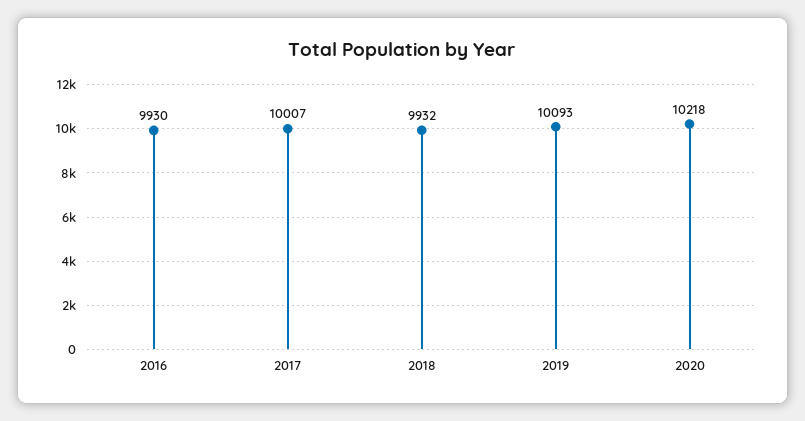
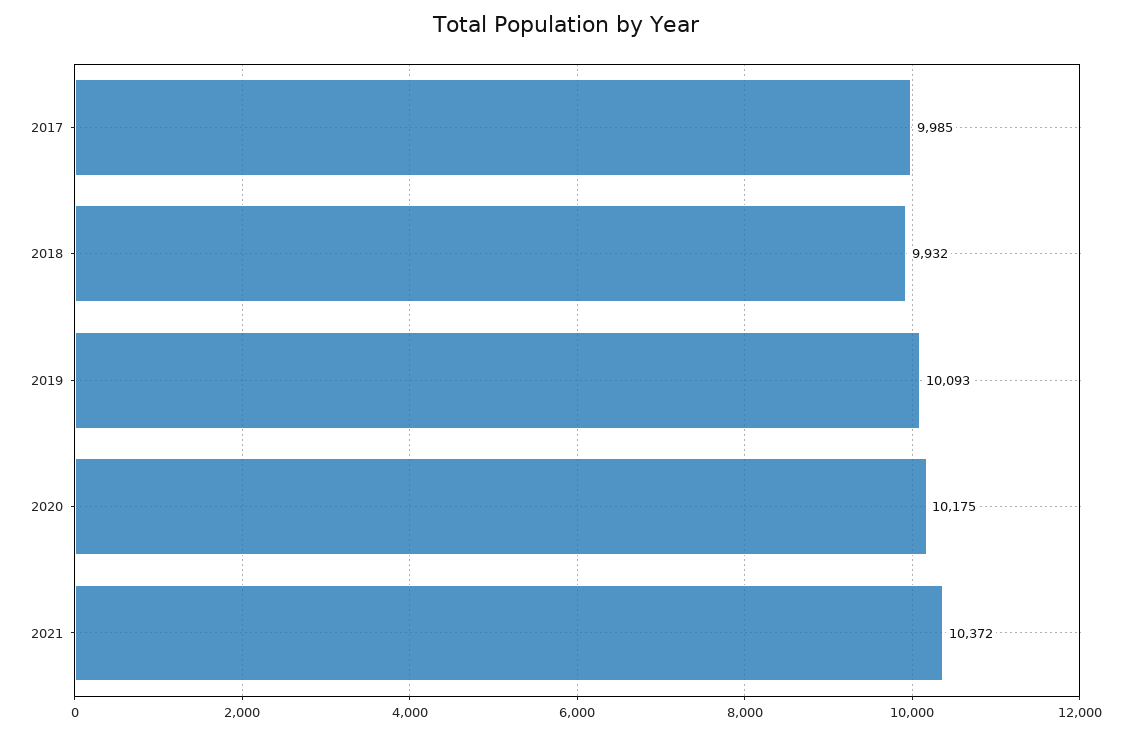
2016: 9930 -> none
2017: 10007 -> 9985
2020: 10218 -> 10175
2021: none -> 10372

